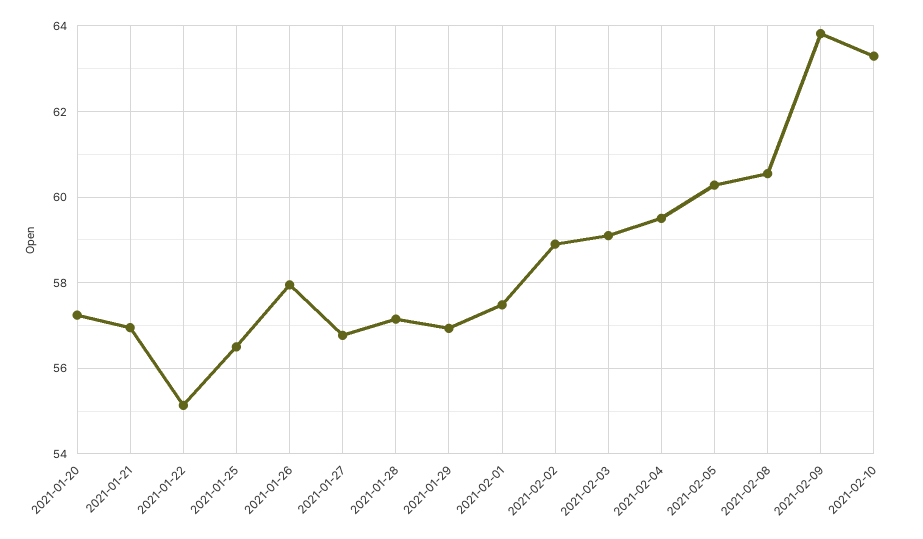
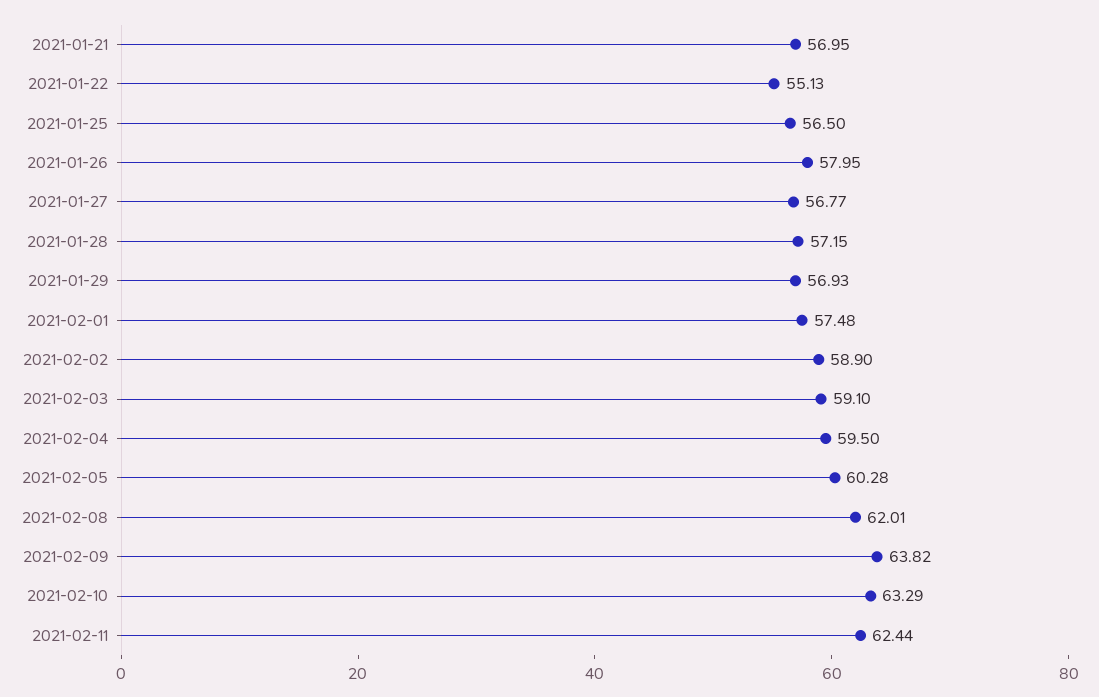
2021-01-20: 57.2 -> none
2021-02-08: 60.6 -> 62.01
2021-02-11: none -> 62.44

